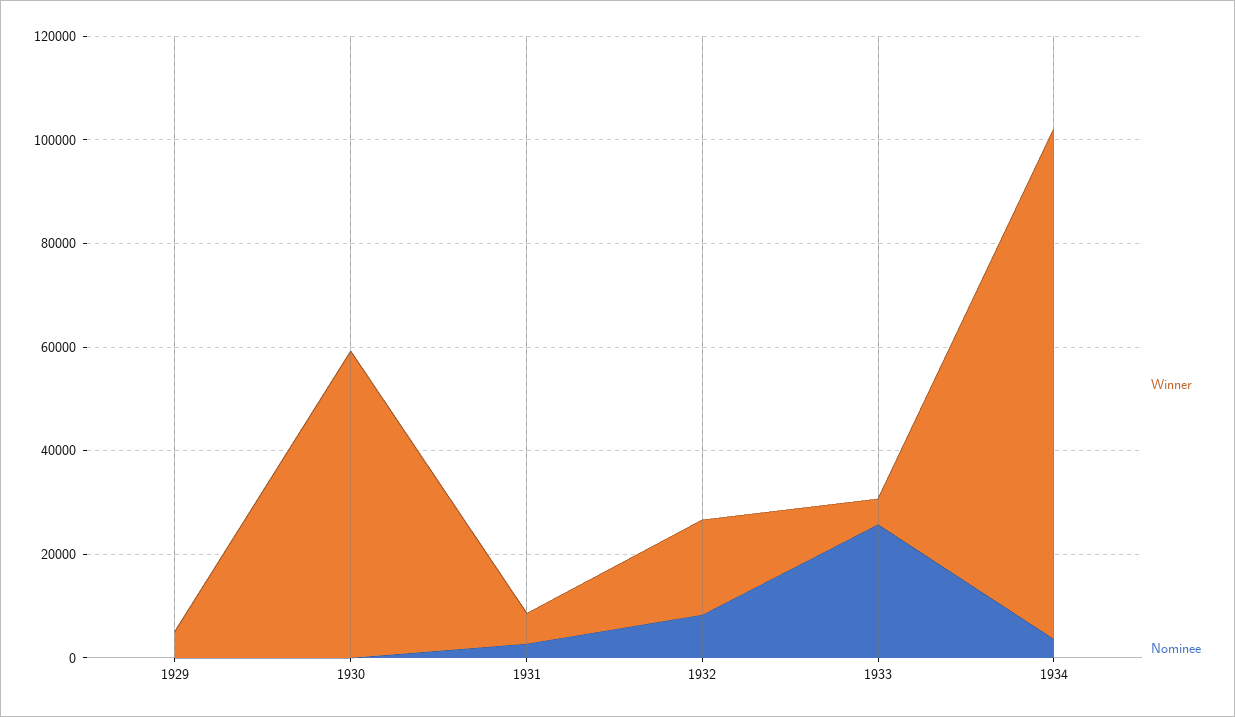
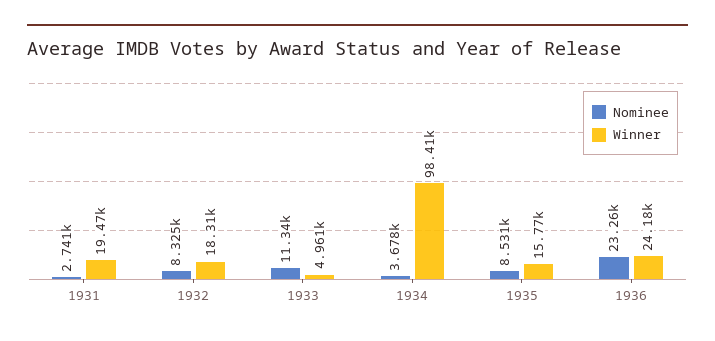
Winner, 1929: 5000 -> none
Nominee, 1929: 0 -> none
Winner, 1930: 60000 -> none
Nominee, 1930: 0 -> none
Winner, 1931: 5000 -> 19470
Nominee, 1933: 25000 -> 11340
Nominee, 1935: none -> 8531
Winner, 1935: none -> 15770
Nominee, 1936: none -> 23260
Winner, 1936: none -> 24180

